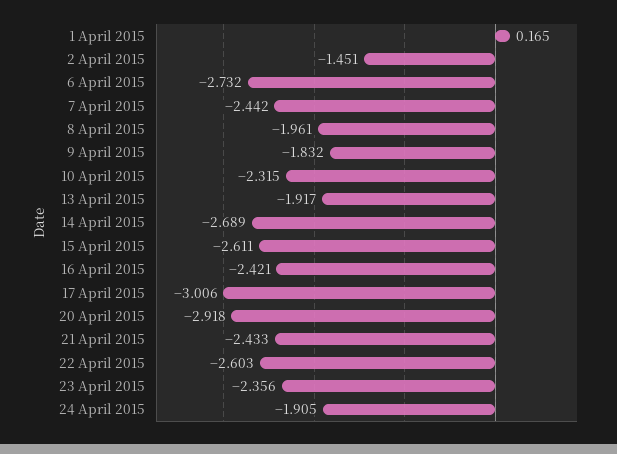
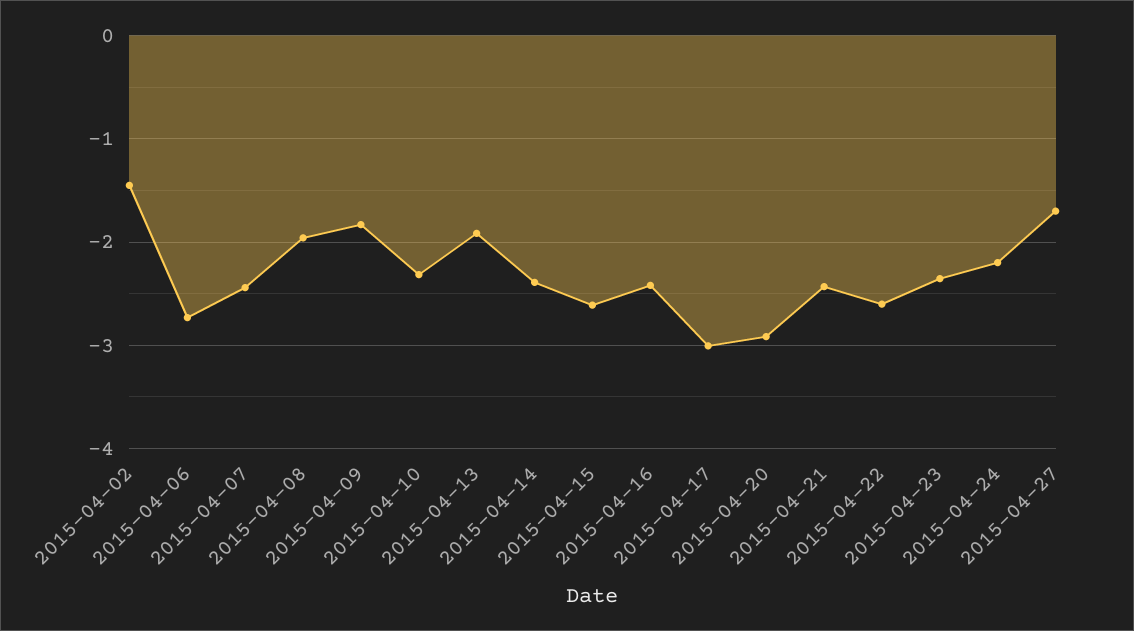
1 April 2015: 0.165 -> none
14 April 2015: -2.689 -> -2.4
24 April 2015: -1.905 -> -2.2
2015-04-27: none -> -1.7

